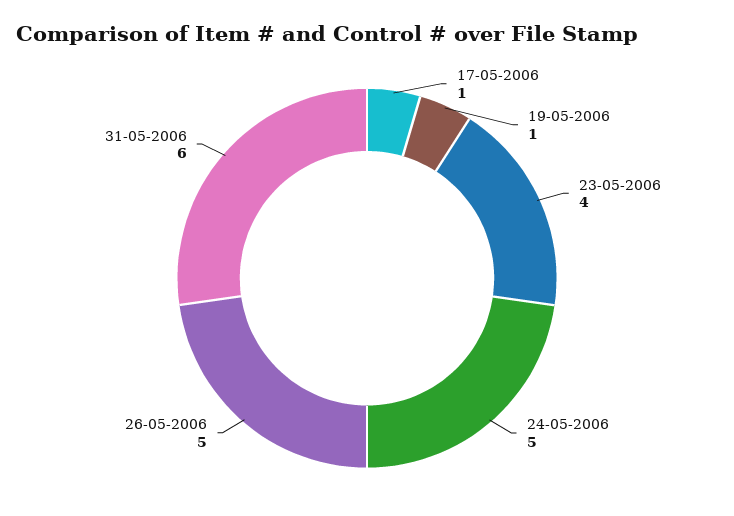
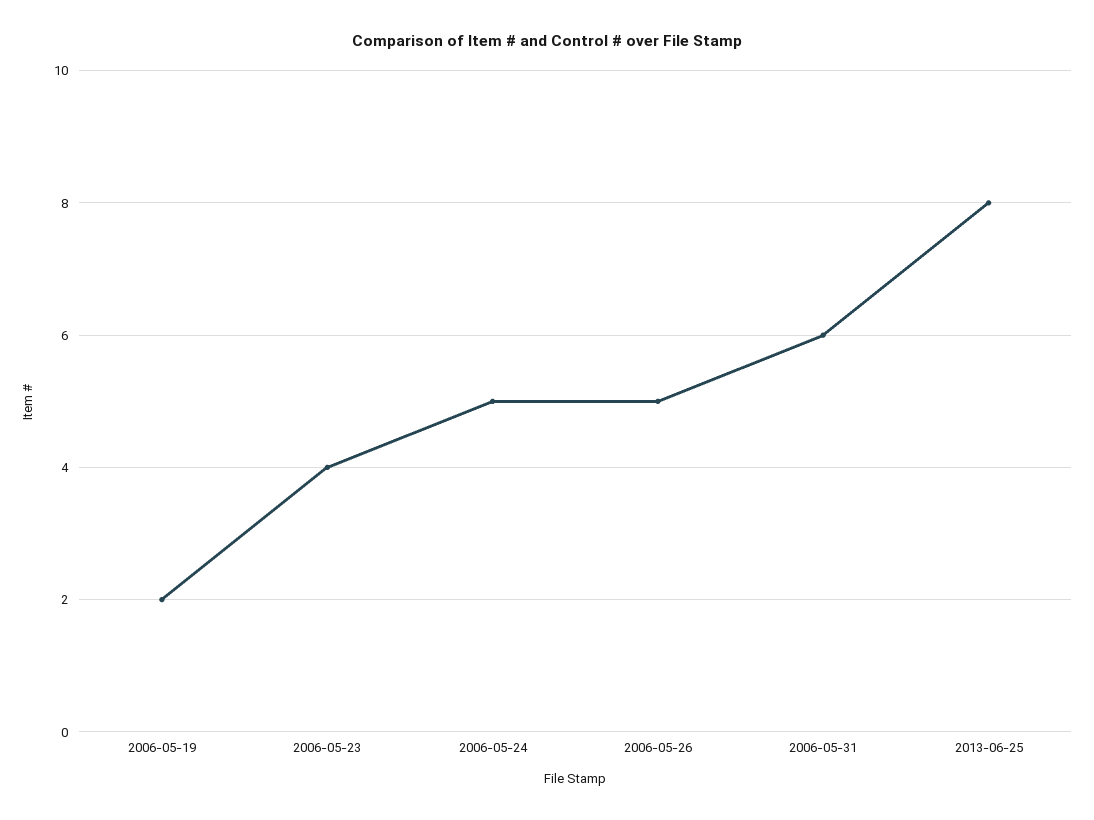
17-05-2006: 1 -> none
19-05-2006: 1 -> 2
2013-06-25: none -> 8

